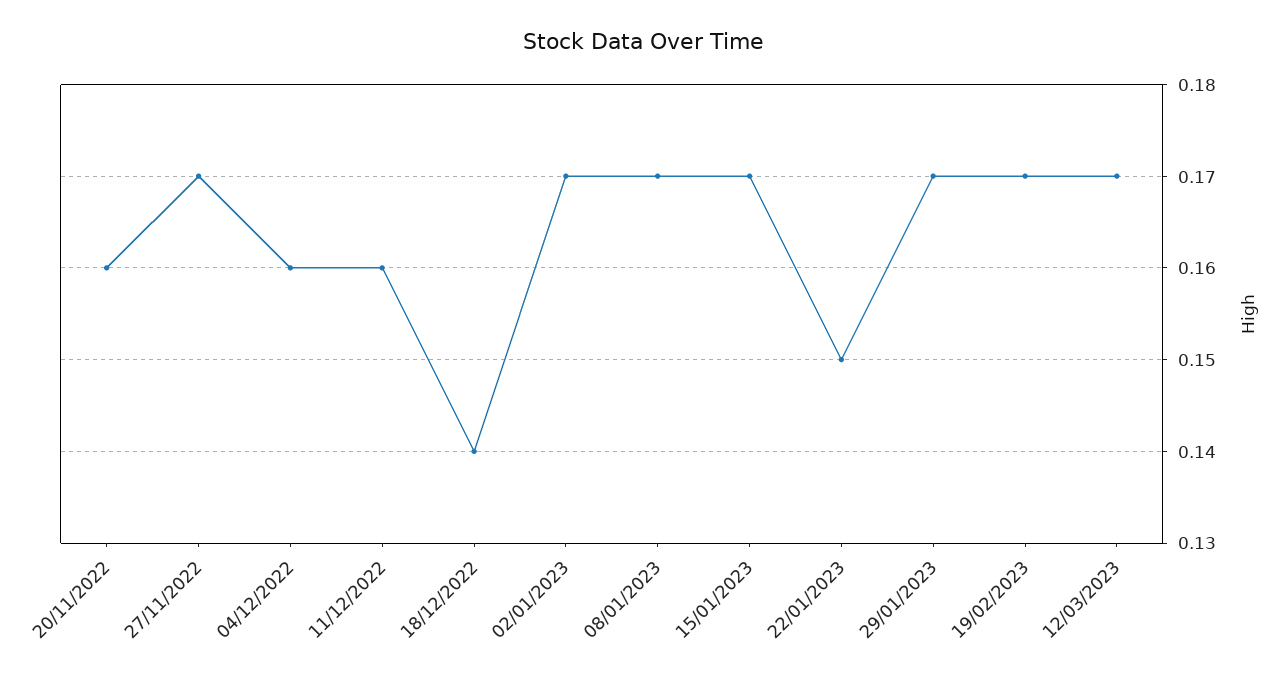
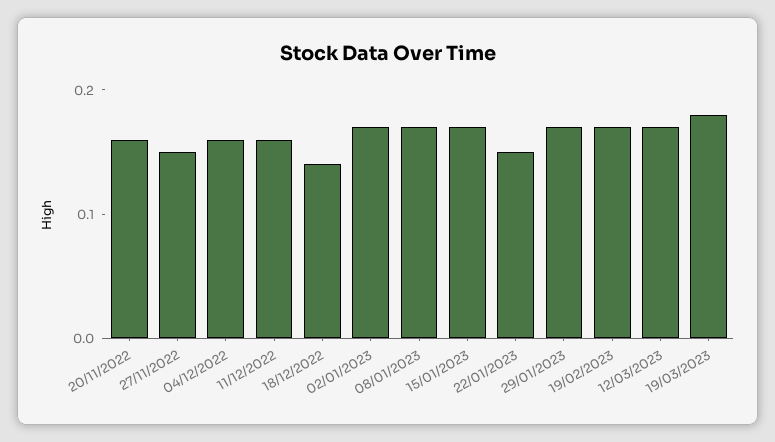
27/11/2022: 0.17 -> 0.15
19/03/2023: none -> 0.18

